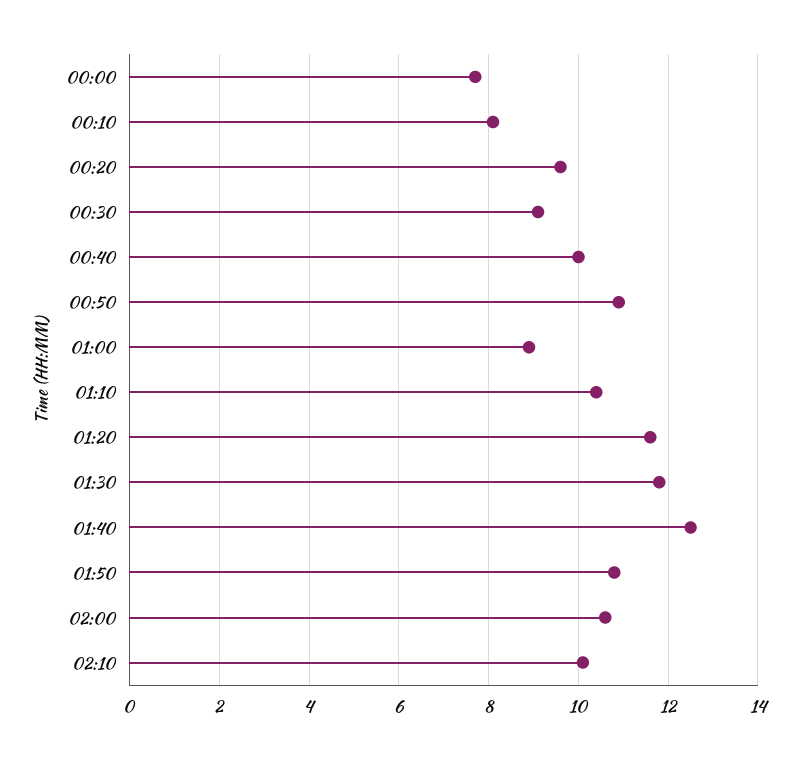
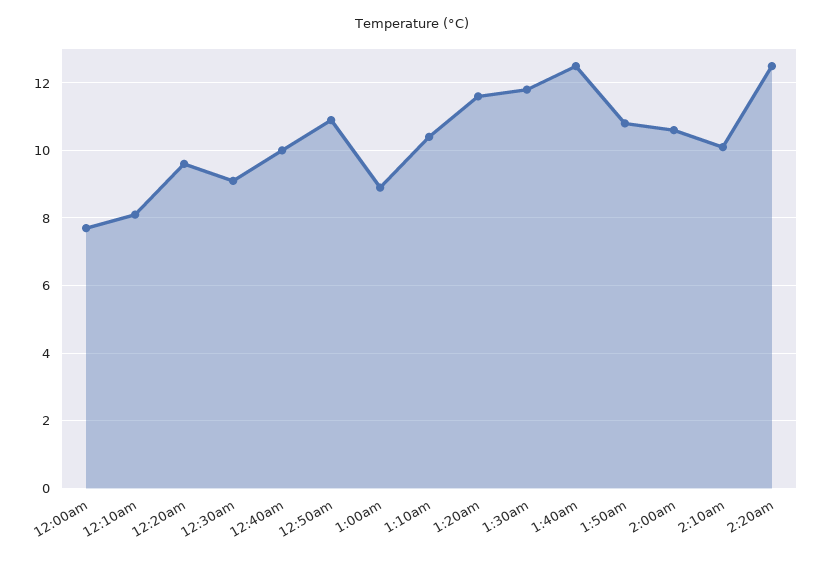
2:20am: none -> 12.5

